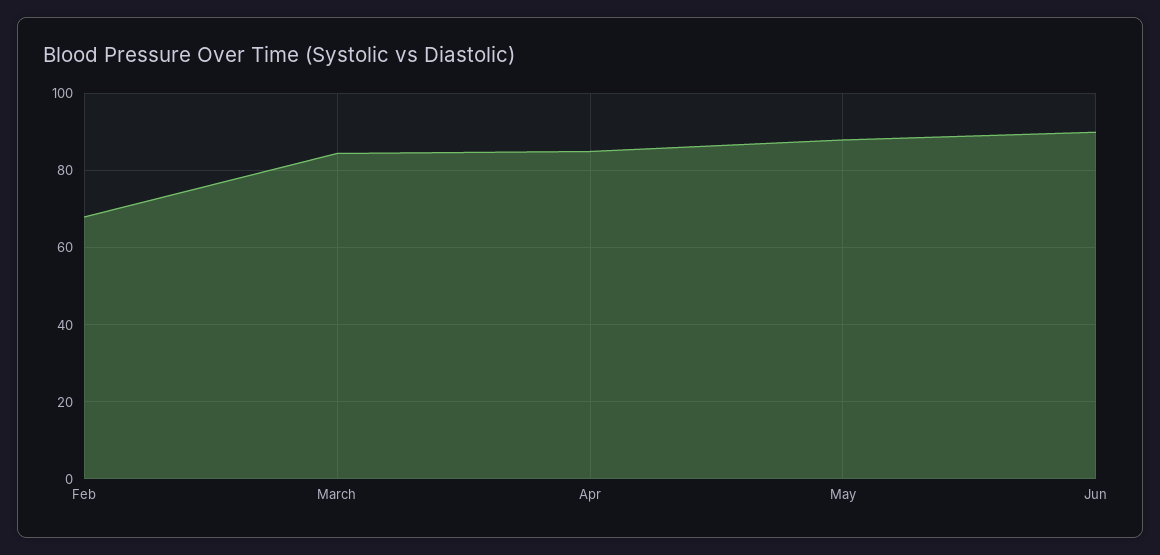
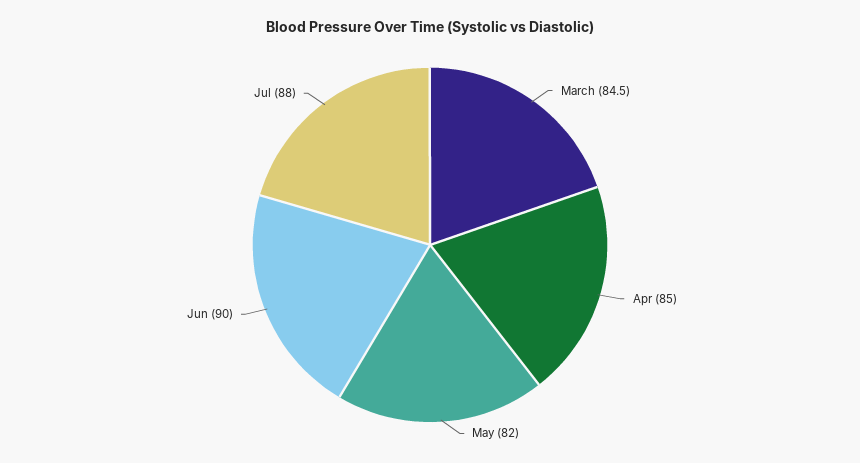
Feb: 68 -> none
May: 88 -> 82
Jul: none -> 88

